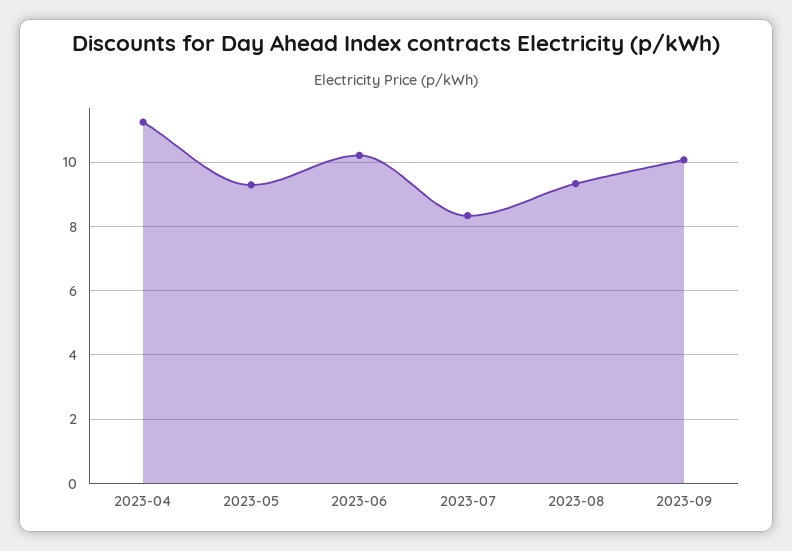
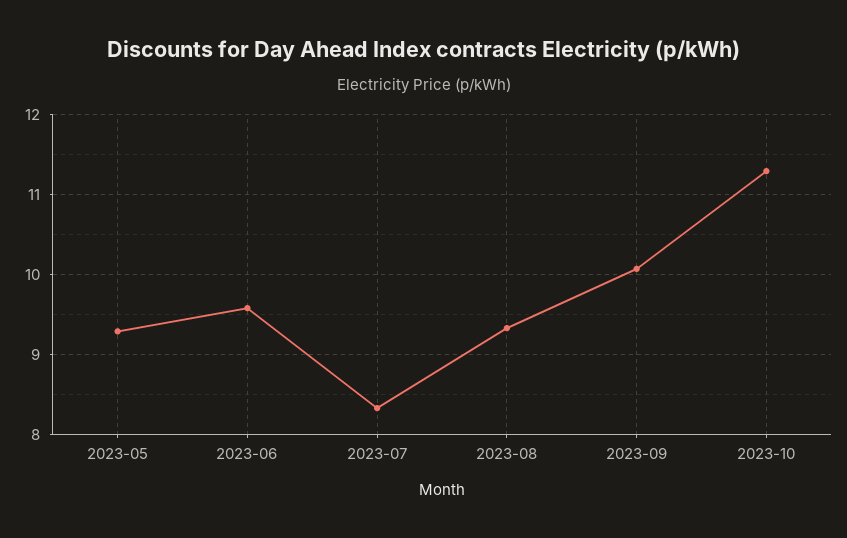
2023-04: 11.2 -> none
2023-06: 10.2 -> 9.6
2023-10: none -> 11.3

